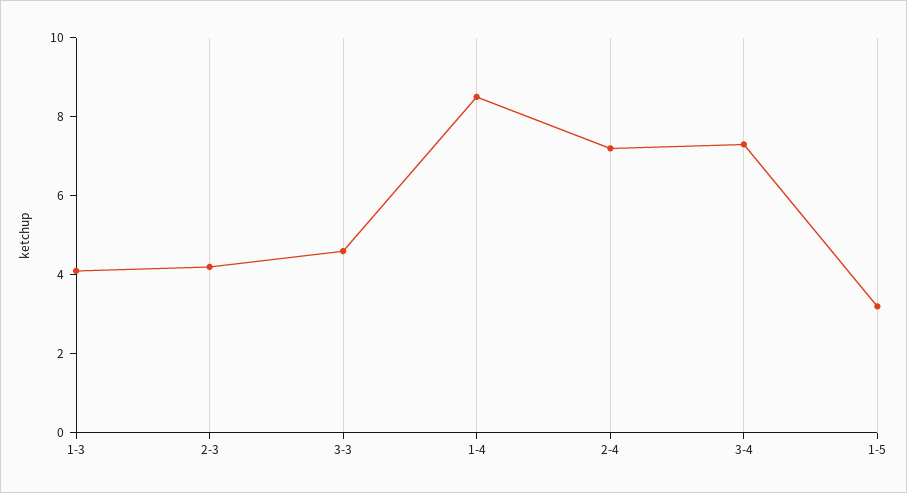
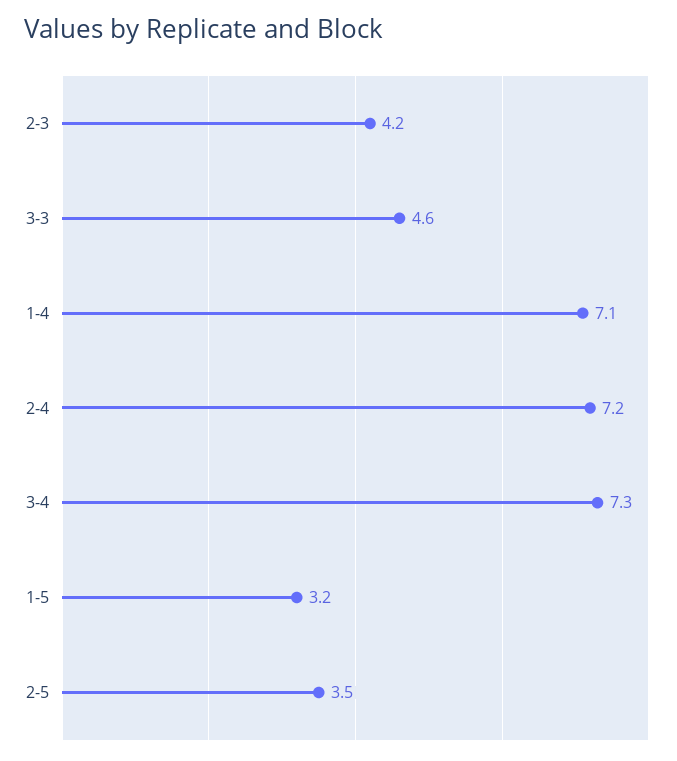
1-3: 4 -> none
1-4: 8.5 -> 7.1
2-5: none -> 3.5

